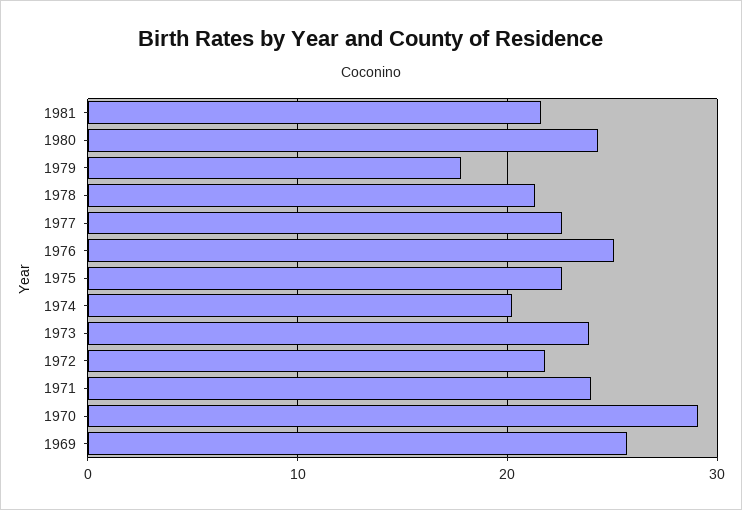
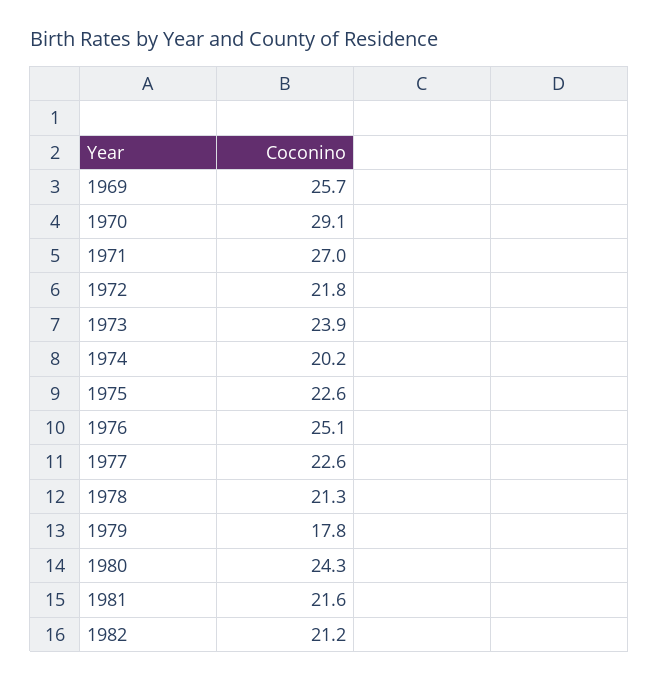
1971: 24 -> 27
1982: none -> 21.2

